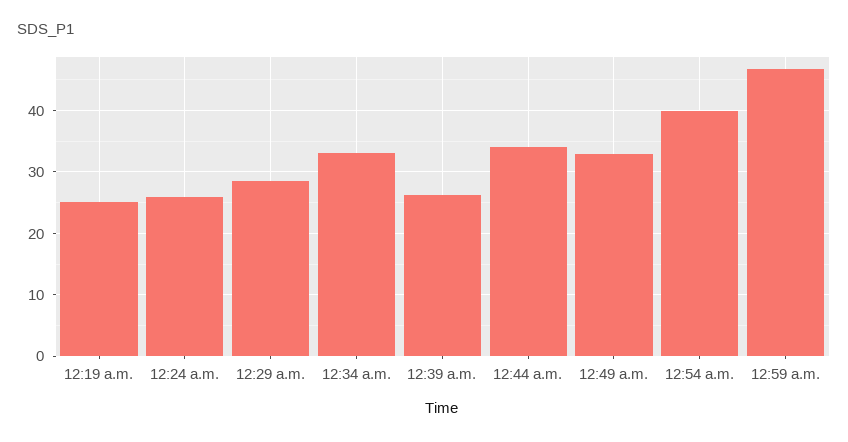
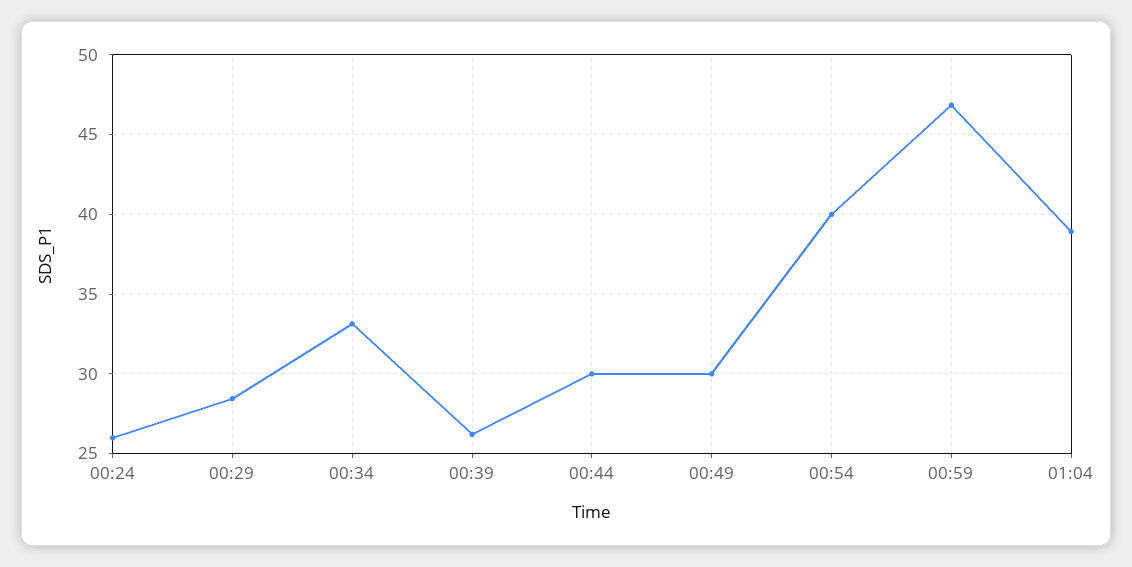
12:19 a.m.: 25 -> none
12:44 a.m.: 34 -> 30
12:49 a.m.: 33 -> 30
01:04: none -> 39

